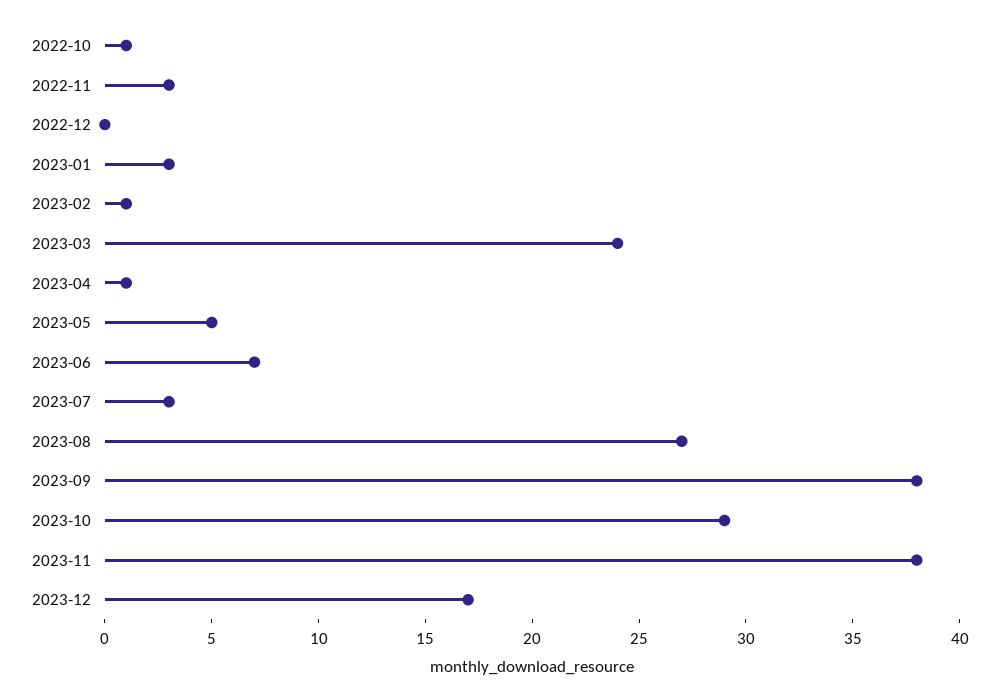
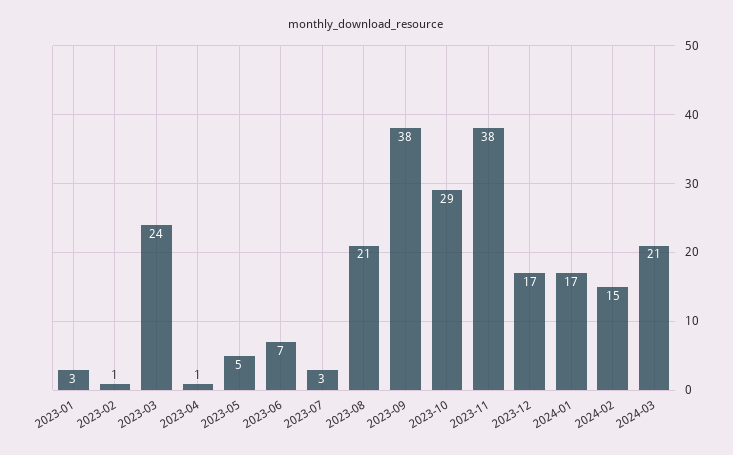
2022-10: 1 -> none
2022-11: 3 -> none
2022-12: 0 -> none
2023-08: 27 -> 21
2024-01: none -> 17
2024-02: none -> 15
2024-03: none -> 21

